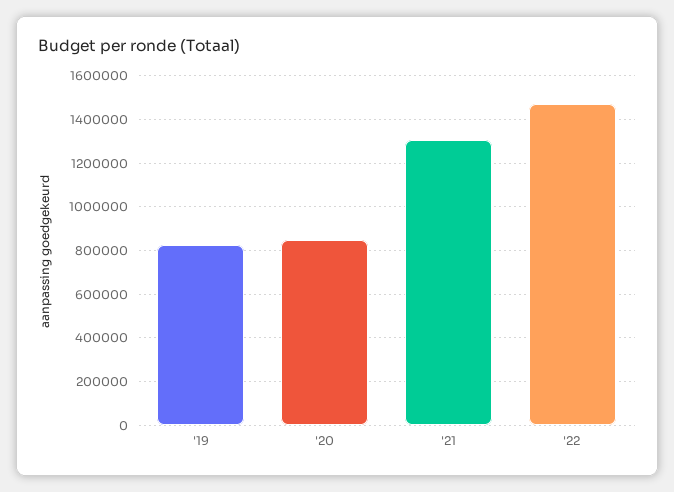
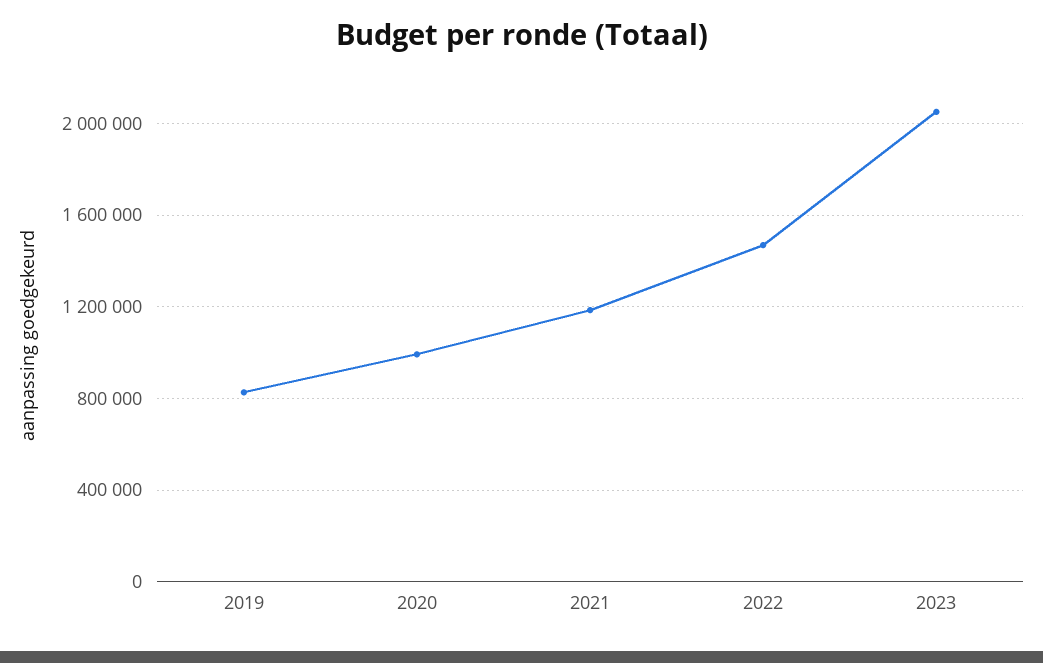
'20: 850000 -> 1000000
'21: 1300000 -> 1200000
2023: none -> 2050000

